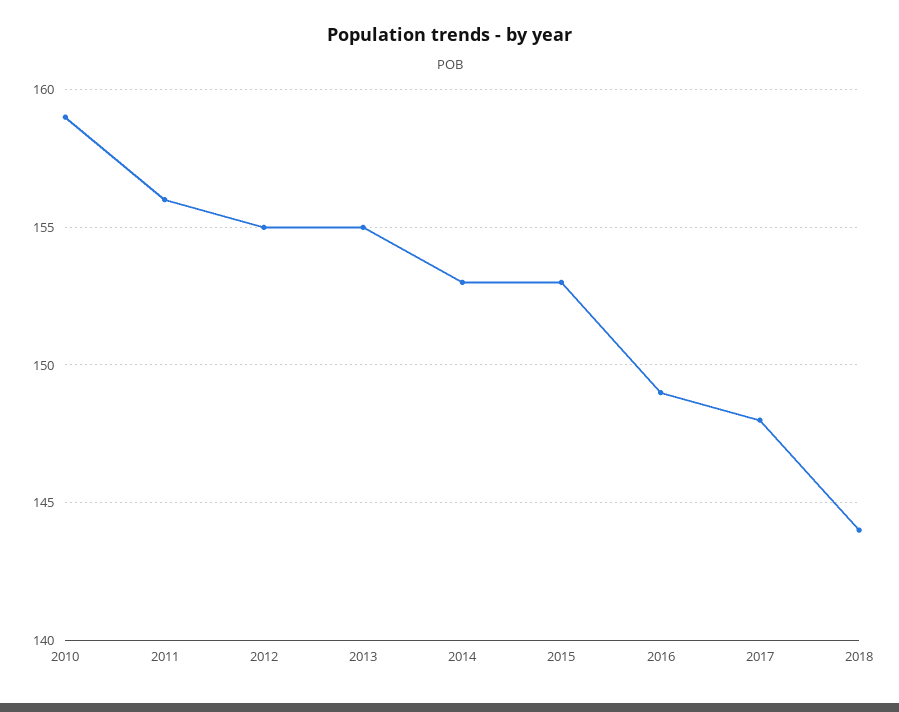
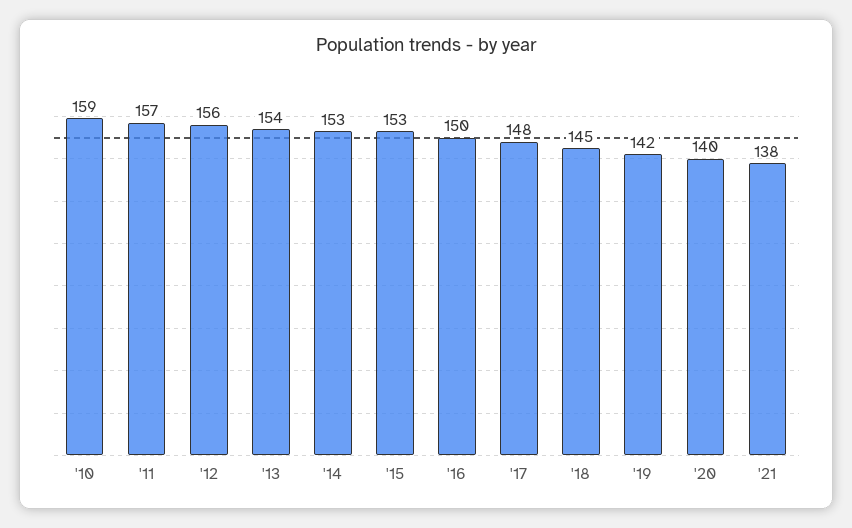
2011: 156 -> 157
2012: 155 -> 156
2013: 155 -> 154
2016: 149 -> 150
2018: 144 -> 145
'19: none -> 142
'20: none -> 140
'21: none -> 138

